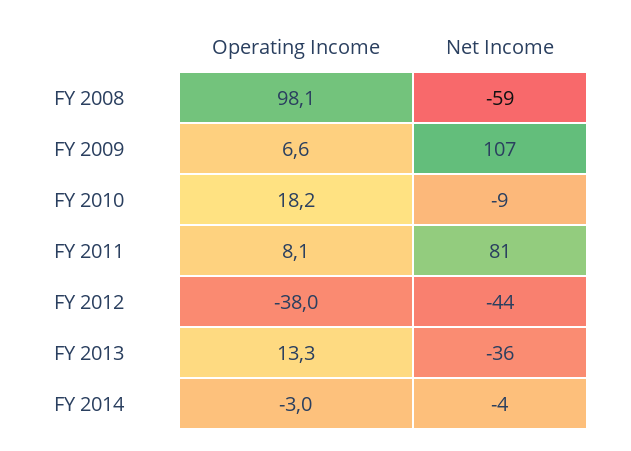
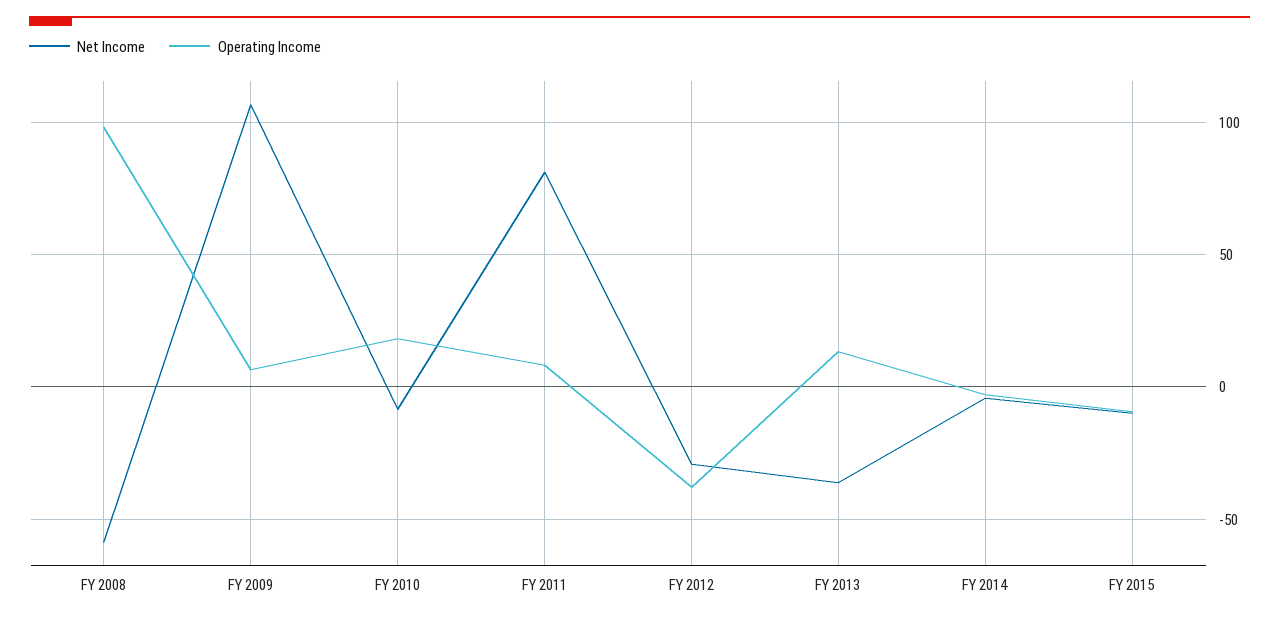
Net Income, FY 2012: -44 -> -30
Net Income, FY 2015: none -> -10
Operating Income, FY 2015: none -> -10

